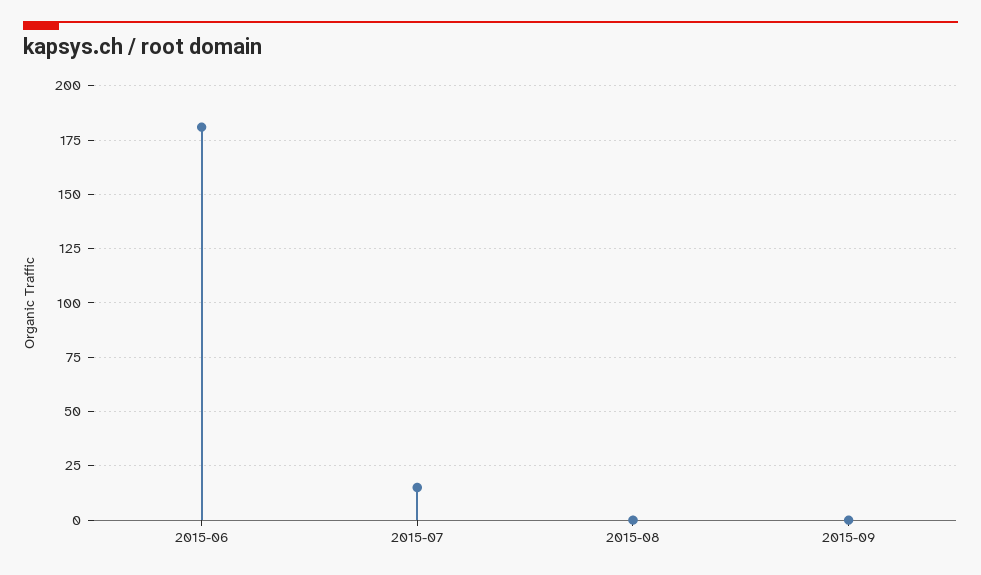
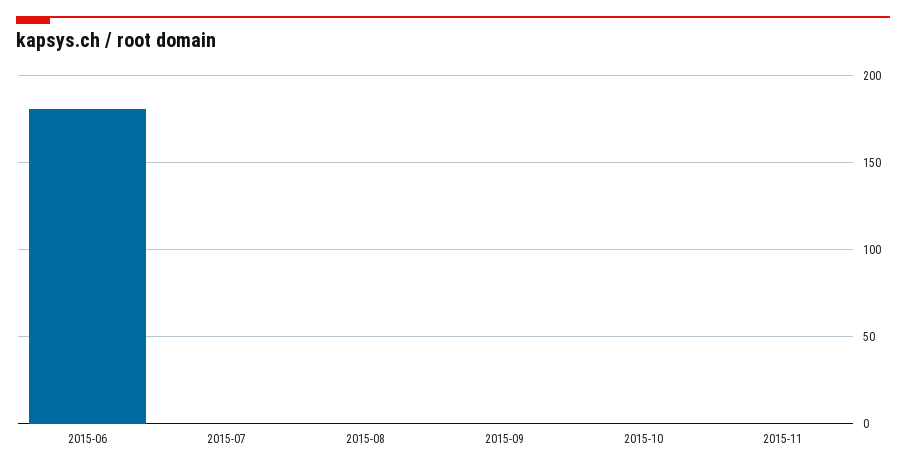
2015-07: 15 -> 0
2015-10: none -> 0
2015-11: none -> 0

